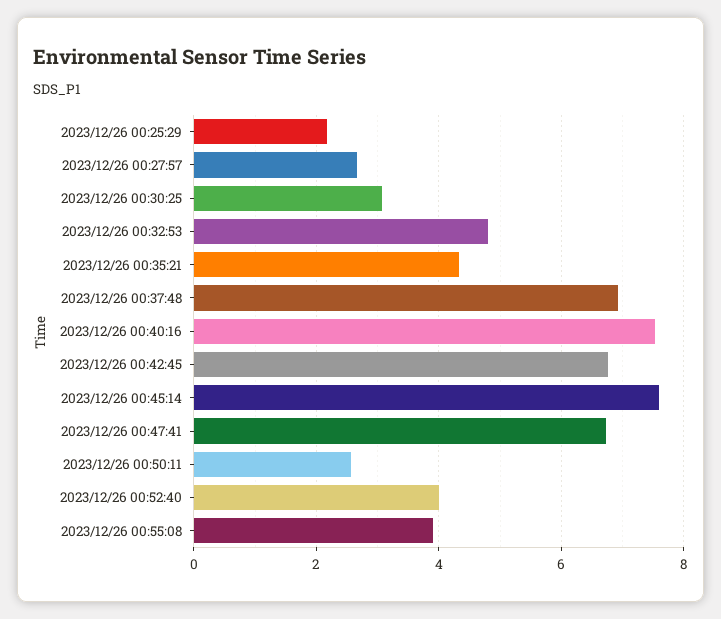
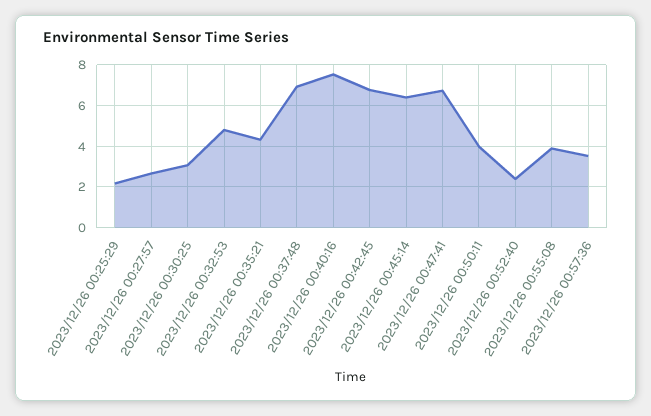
2023/12/26 00:45:14: 7.6 -> 6.5
2023/12/26 00:50:11: 2.6 -> 4
2023/12/26 00:52:40: 4 -> 2.5
2023/12/26 00:57:36: none -> 3.5

